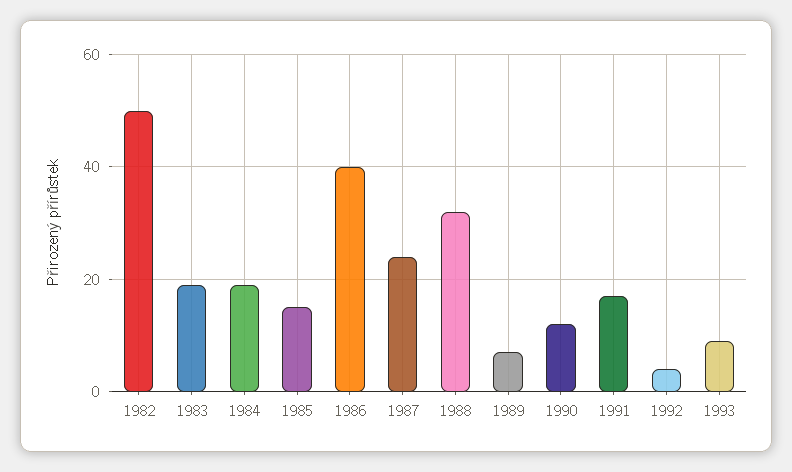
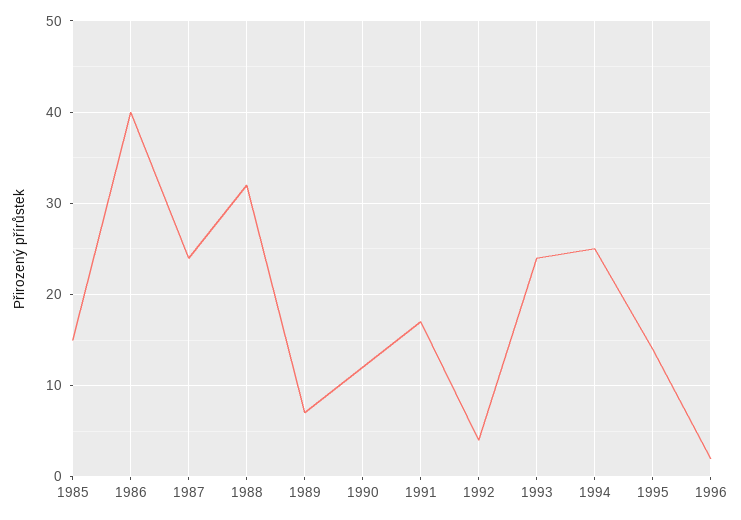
1982: 50 -> none
1983: 20 -> none
1984: 20 -> none
1993: 10 -> 24
1994: none -> 25
1995: none -> 14
1996: none -> 2

